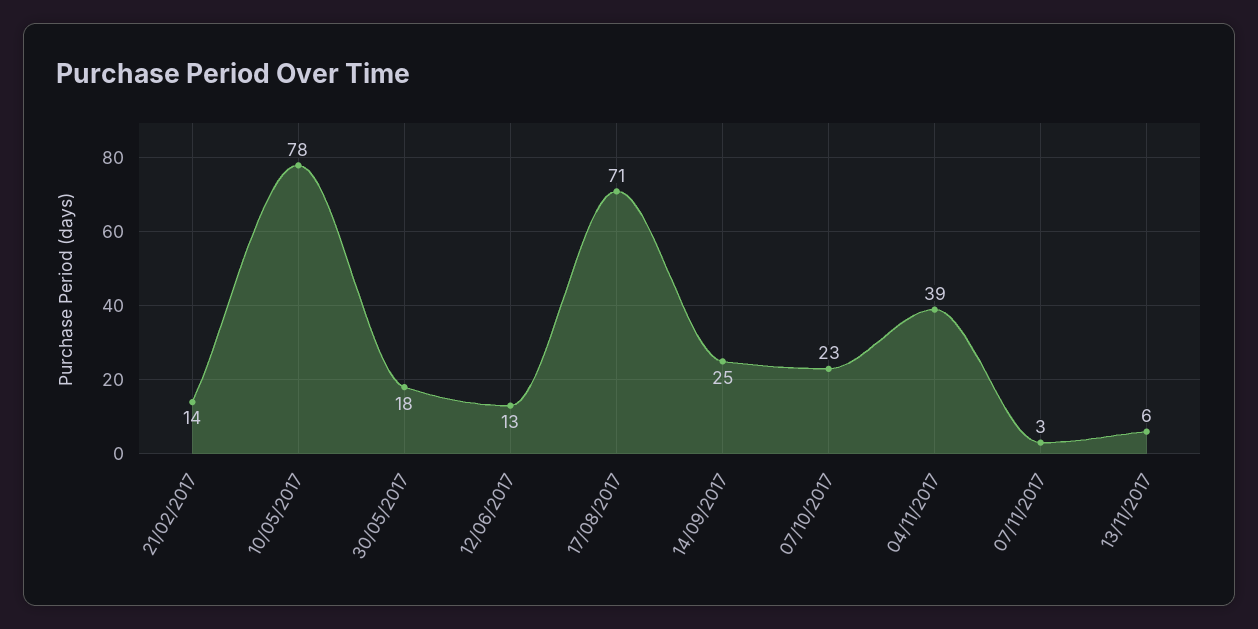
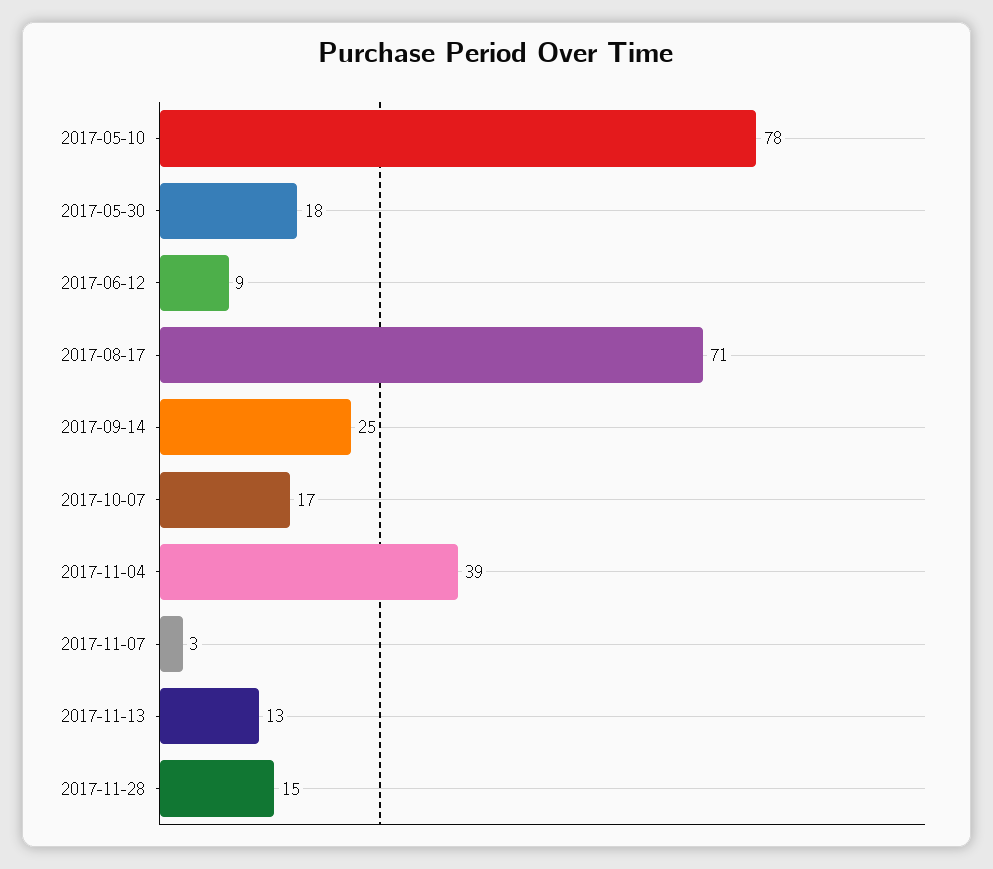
21/02/2017: 14 -> none
12/06/2017: 13 -> 9
07/10/2017: 23 -> 17
13/11/2017: 6 -> 13
2017-11-28: none -> 15

